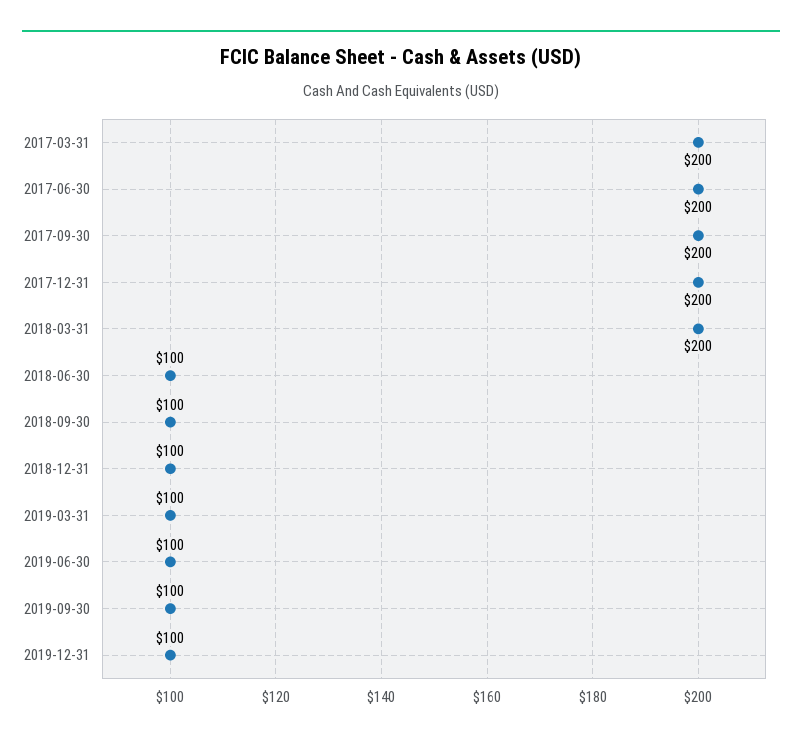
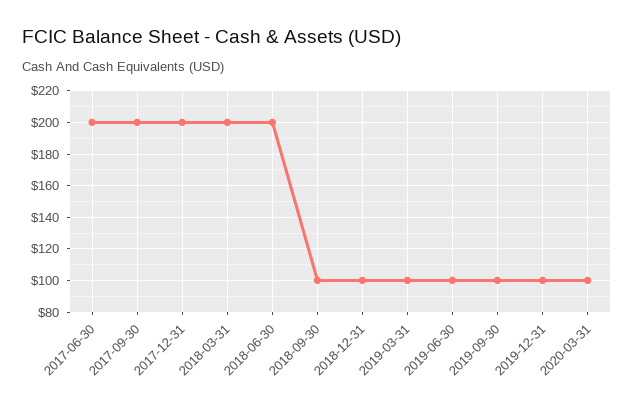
2017-03-31: 200 -> none
2018-06-30: 100 -> 200
2020-03-31: none -> 100

